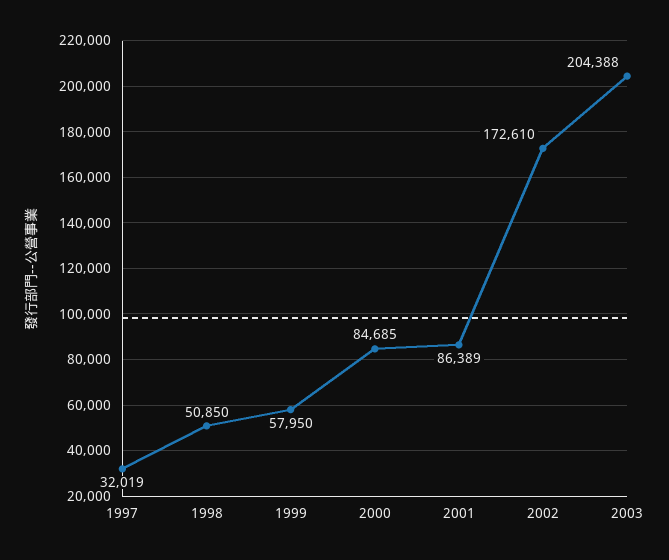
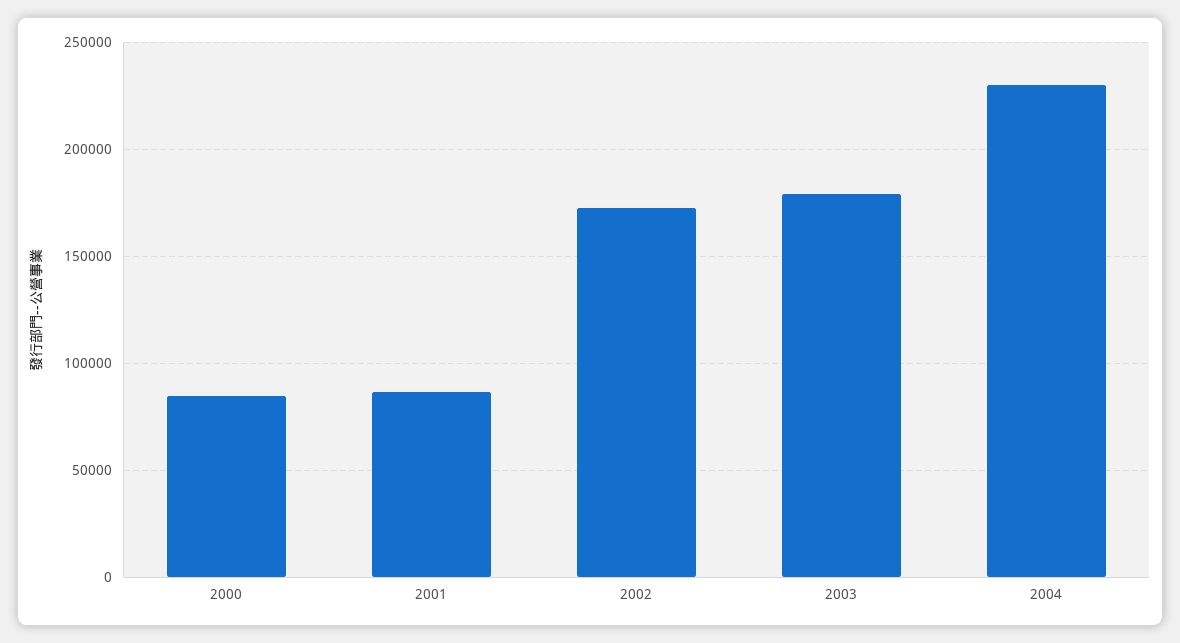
1997: 32019 -> none
1998: 50850 -> none
1999: 57950 -> none
2003: 204388 -> 180000
2004: none -> 230000

